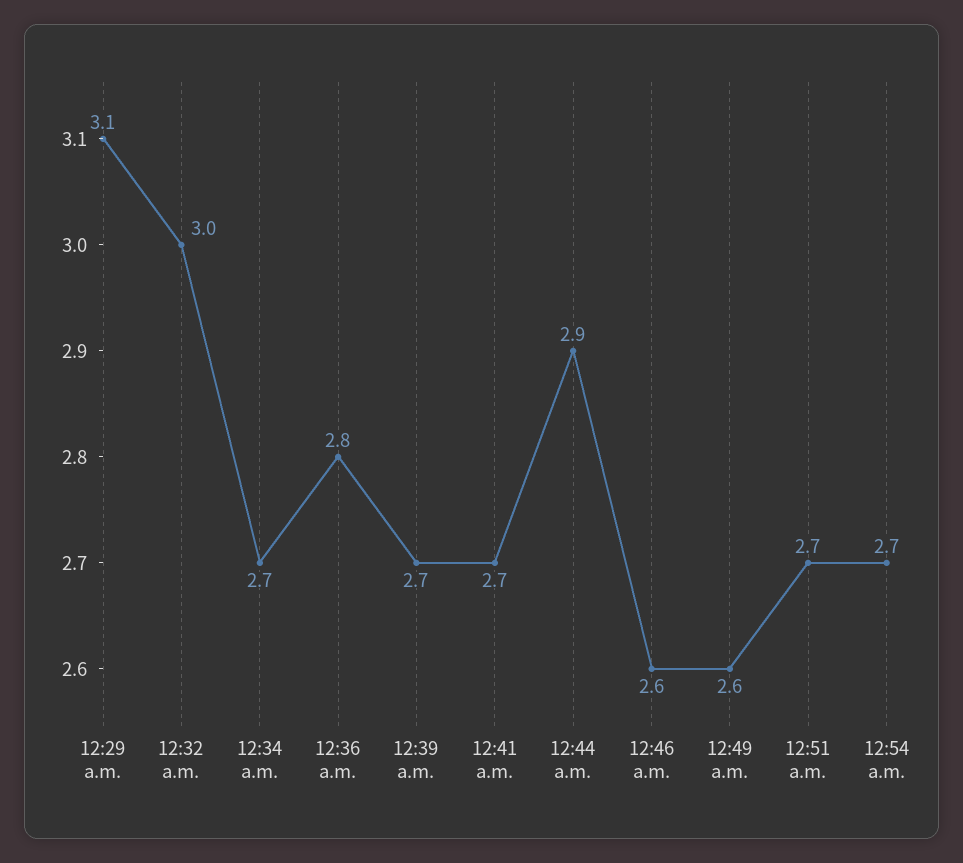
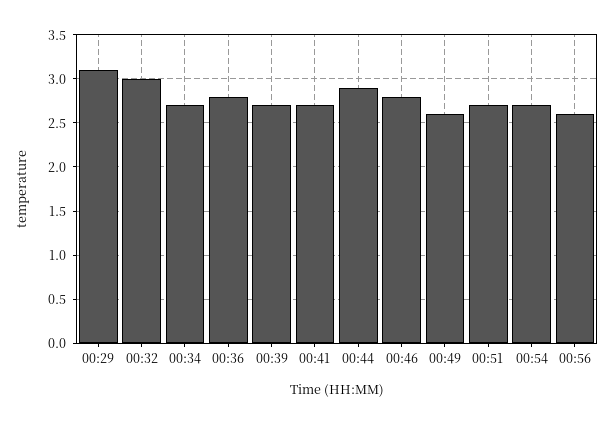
12:46 a.m.: 2.6 -> 2.8
00:56: none -> 2.6

